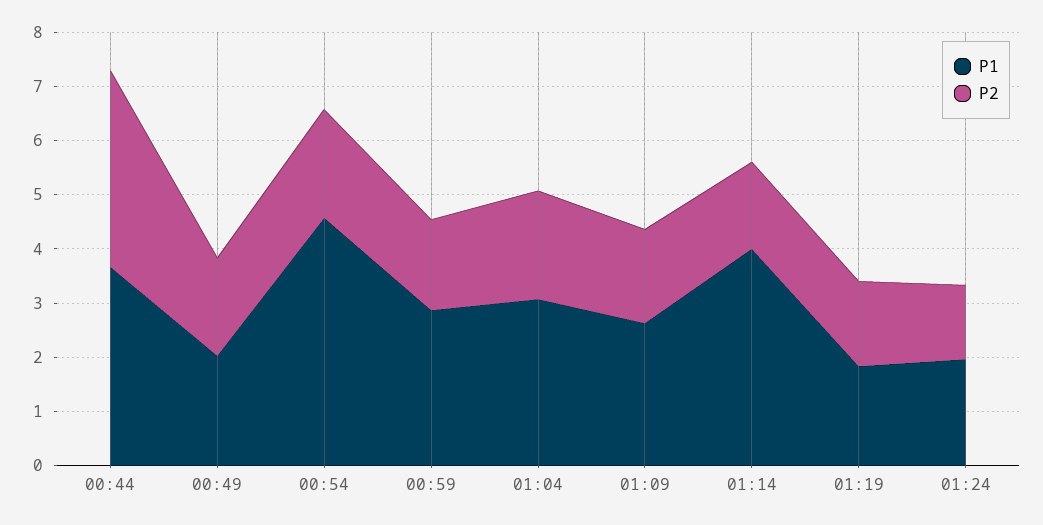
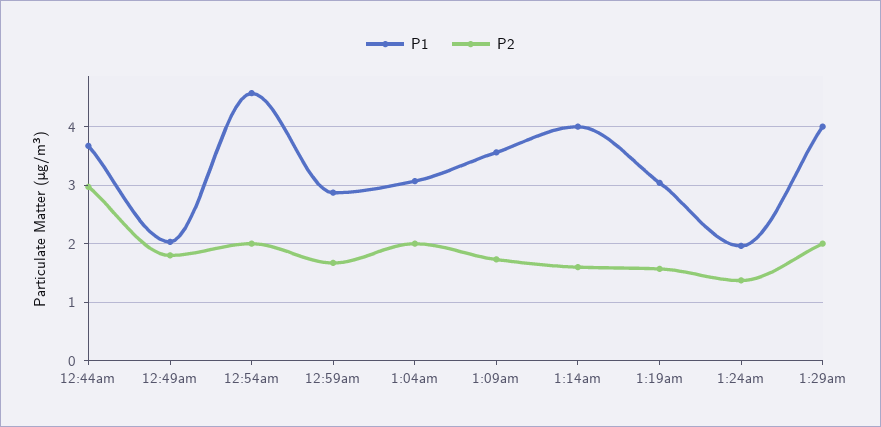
P2, 00:44: 3.6 -> 3
P1, 01:09: 2.6 -> 3.6
P1, 01:19: 1.8 -> 3
P1, 1:29am: none -> 4
P2, 1:29am: none -> 2

